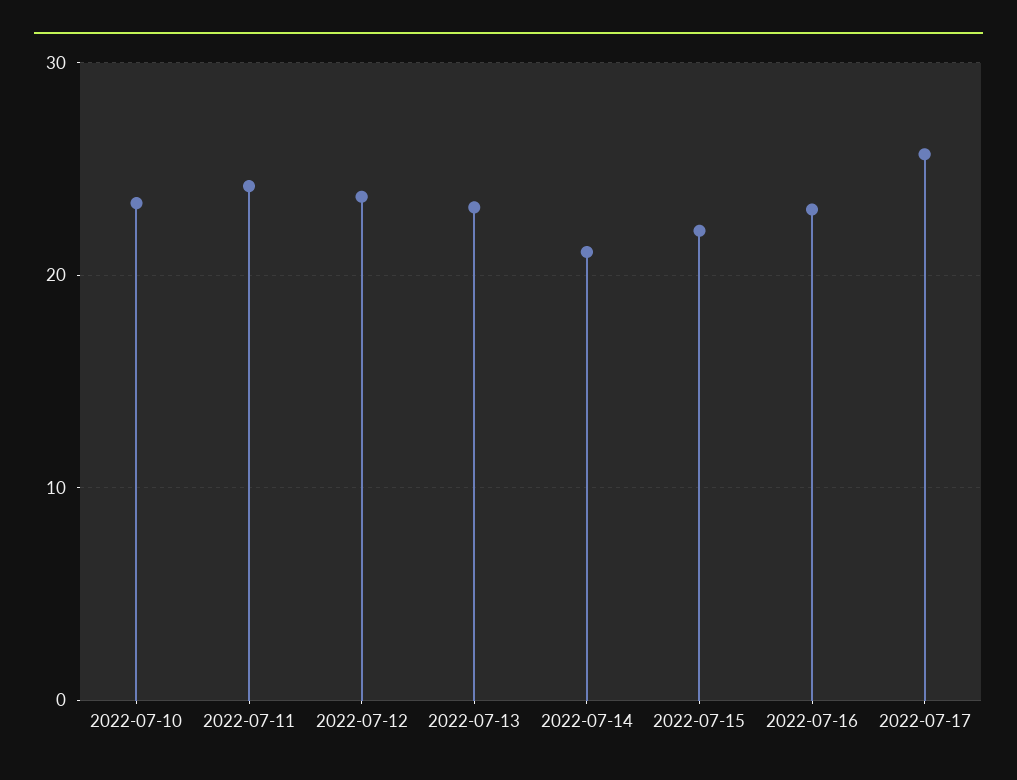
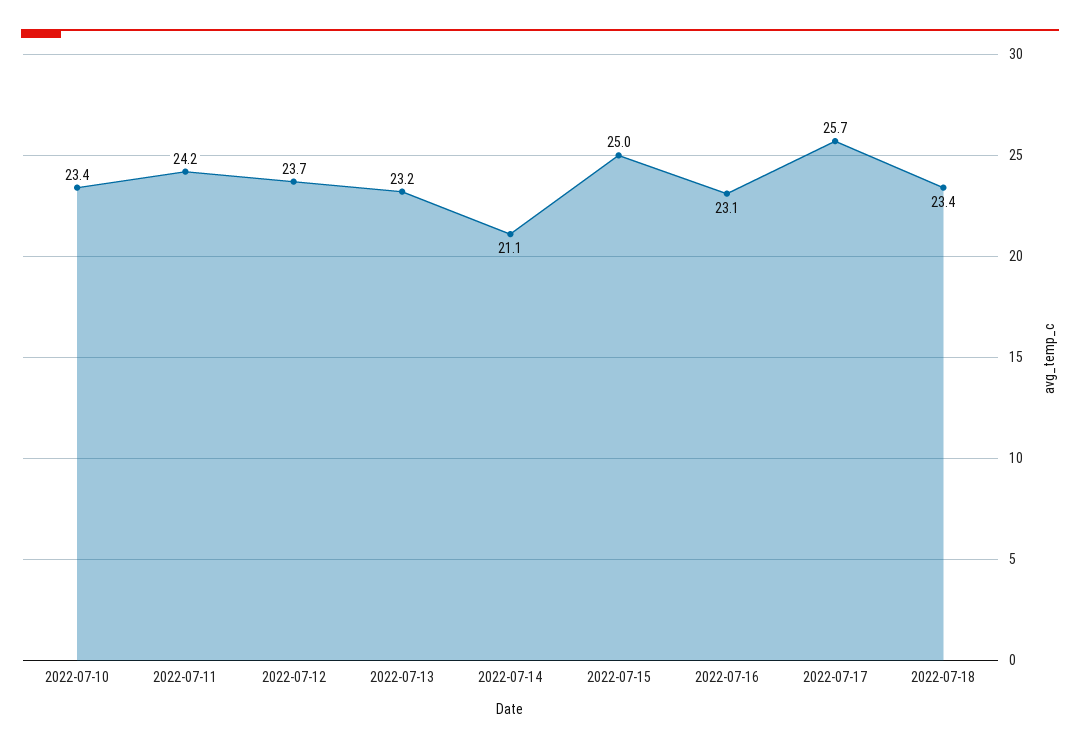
2022-07-15: 22 -> 25
2022-07-18: none -> 23.4

